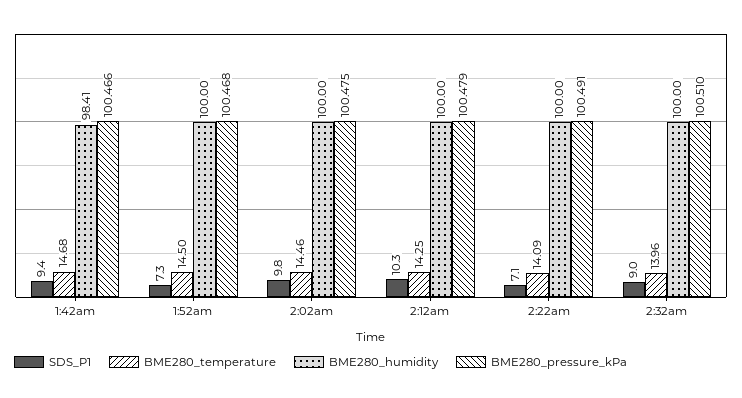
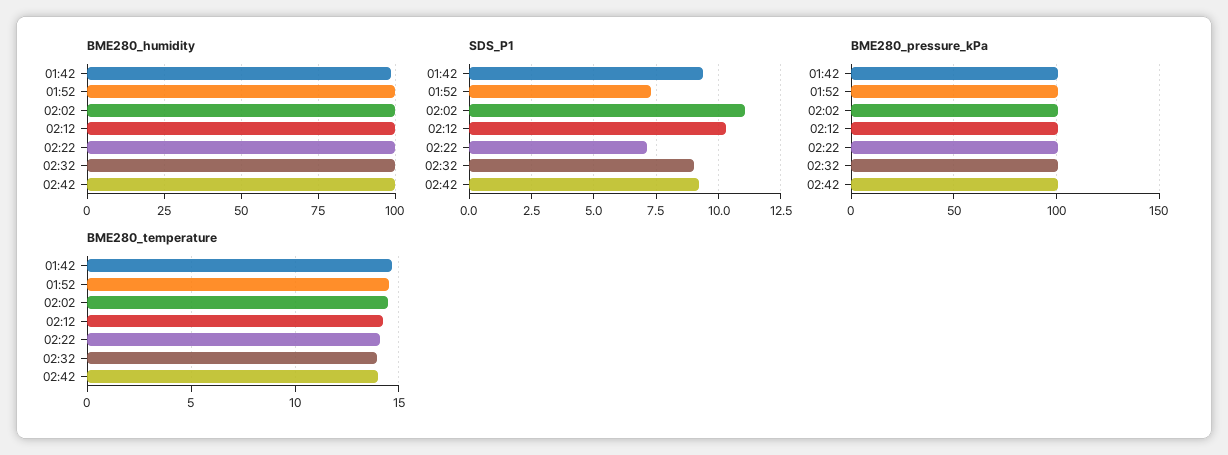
SDS_P1, 2:02am: 9.8 -> 11
BME280_humidity, 02:42: none -> 100
SDS_P1, 02:42: none -> 9.25
BME280_pressure_kPa, 02:42: none -> 100
BME280_temperature, 02:42: none -> 14

